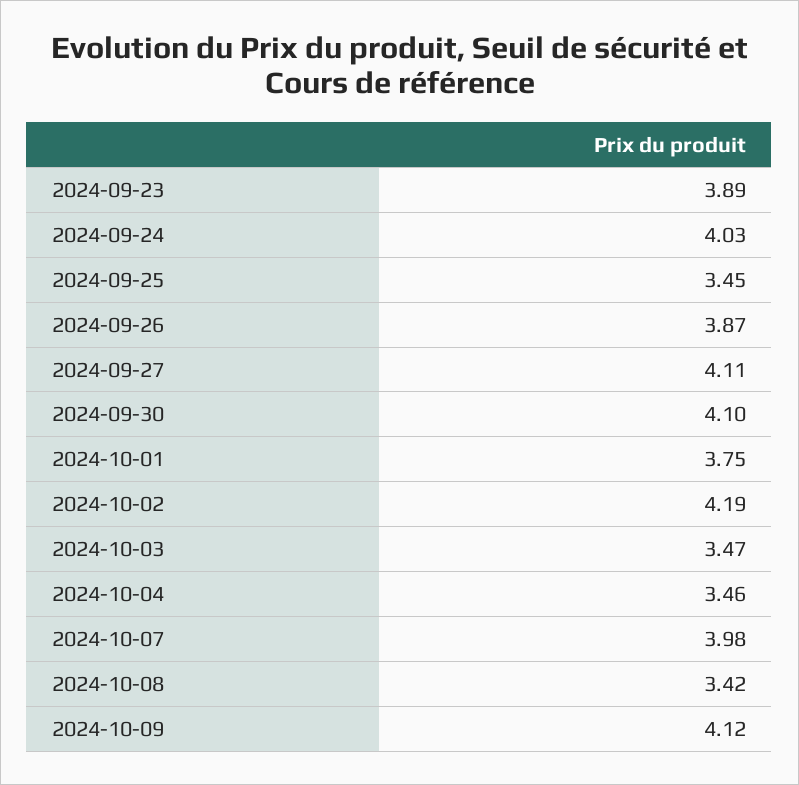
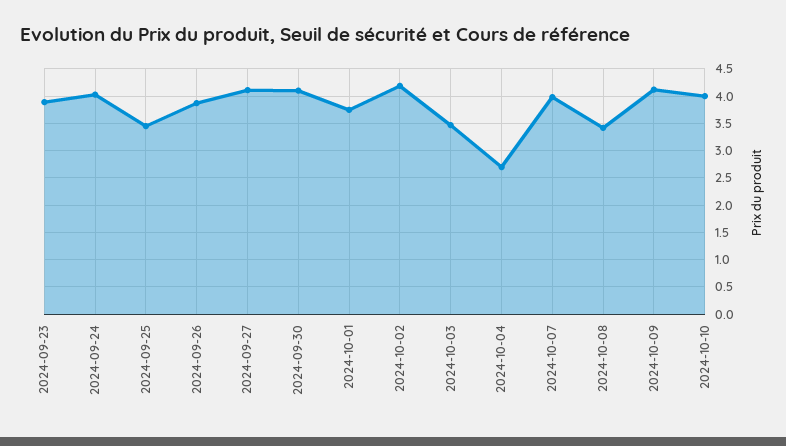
2024-10-04: 3.46 -> 2.75
2024-10-10: none -> 4

